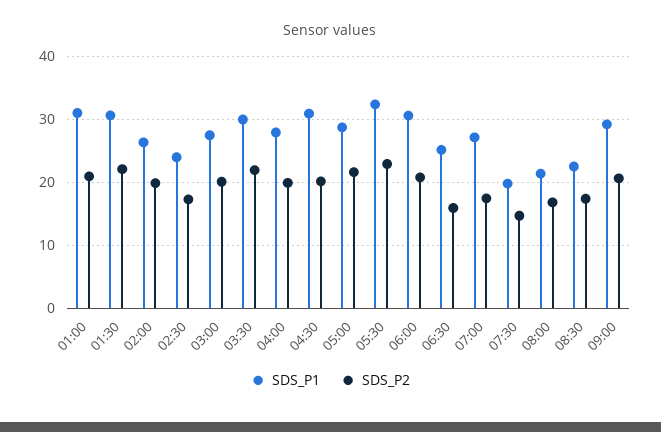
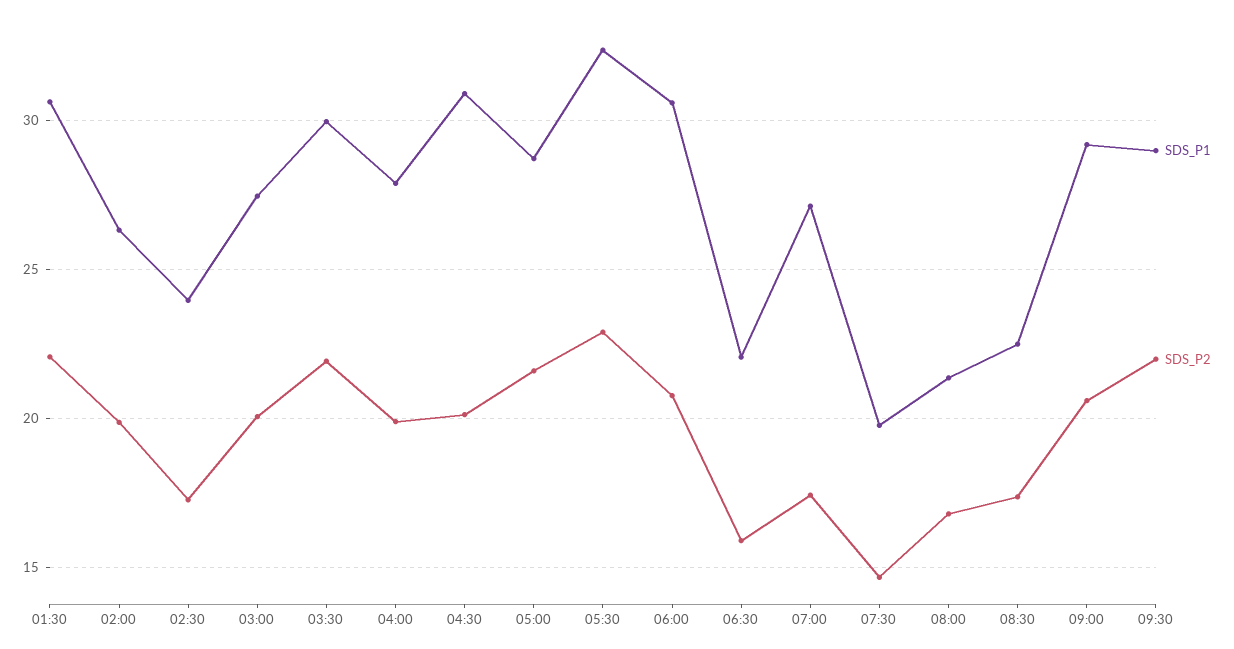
SDS_P1, 01:00: 31 -> none
SDS_P2, 01:00: 21 -> none
SDS_P1, 06:30: 25 -> 22
SDS_P1, 09:30: none -> 29
SDS_P2, 09:30: none -> 22

